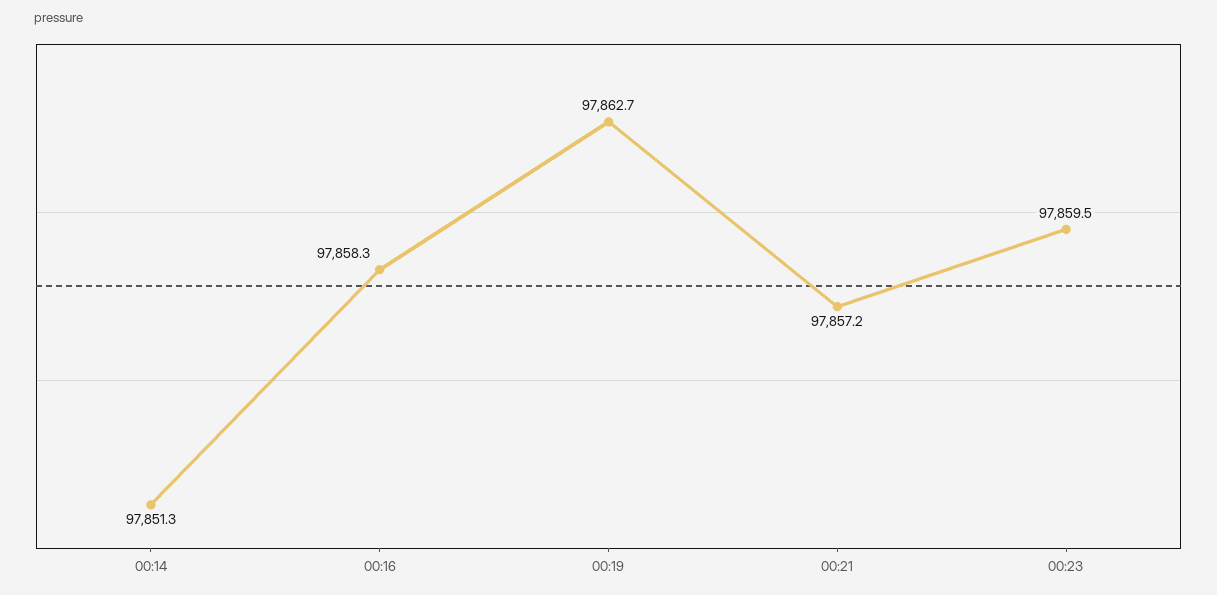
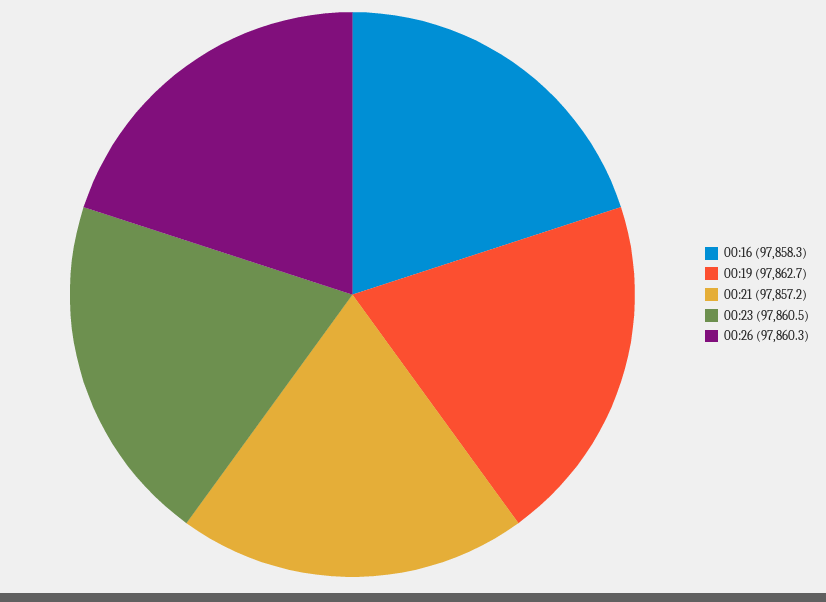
00:14: 97851.3 -> none
00:23: 97859.5 -> 97860.5
00:26: none -> 97860.3

